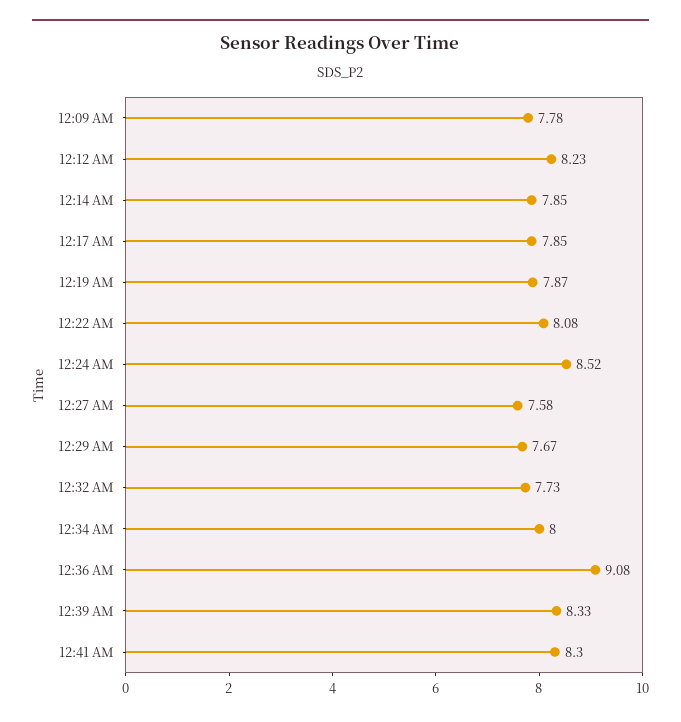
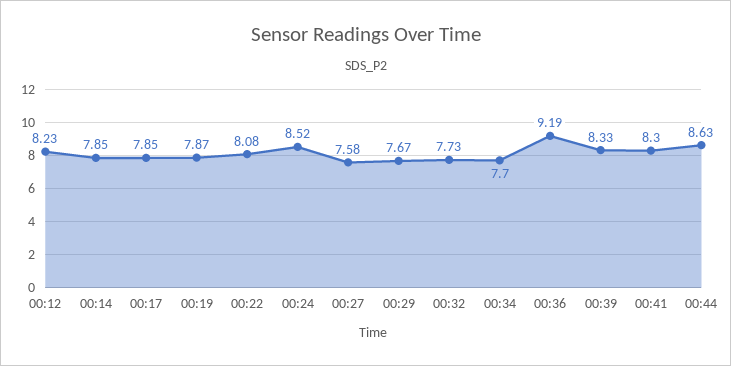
12:09 AM: 7.78 -> none
12:34 AM: 8 -> 7.7
12:36 AM: 9.08 -> 9.19
00:44: none -> 8.63

